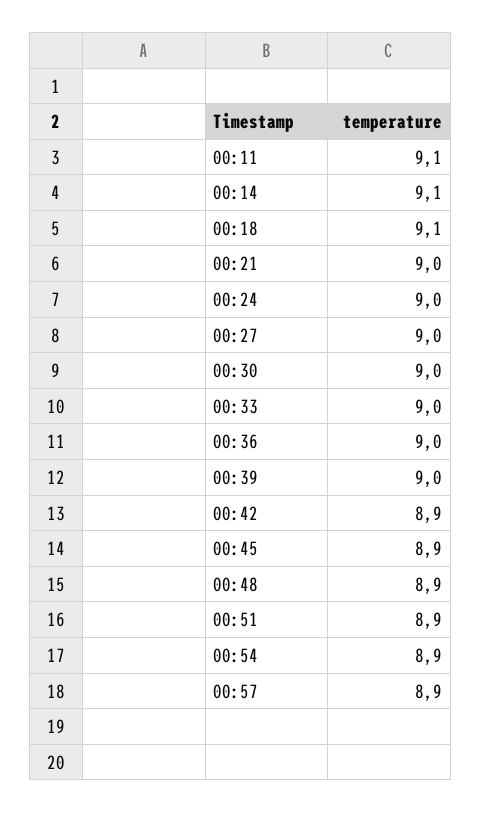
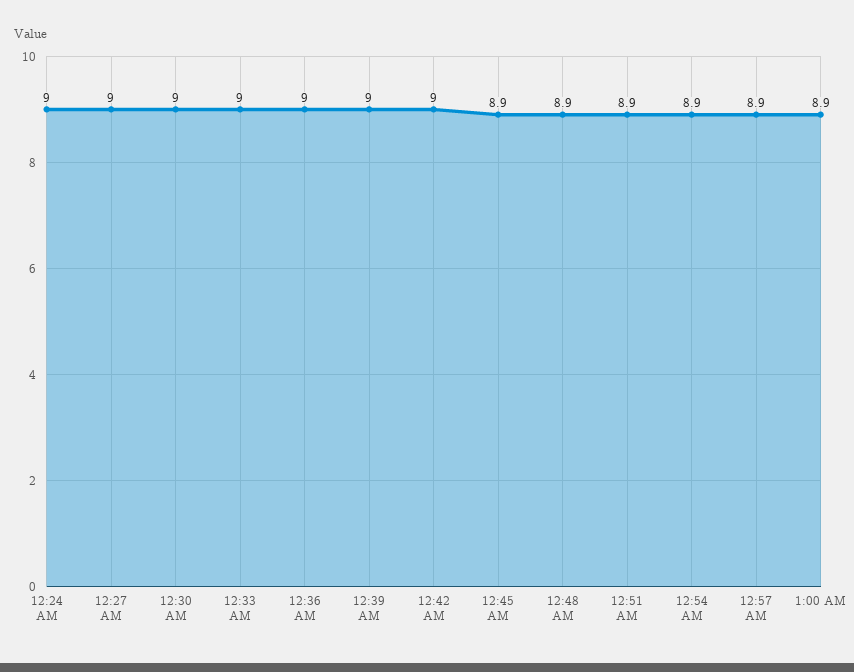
00:11: 9.1 -> none
00:14: 9.1 -> none
00:18: 9.1 -> none
00:21: 9 -> none
00:42: 8.9 -> 9
1:00 AM: none -> 8.9

